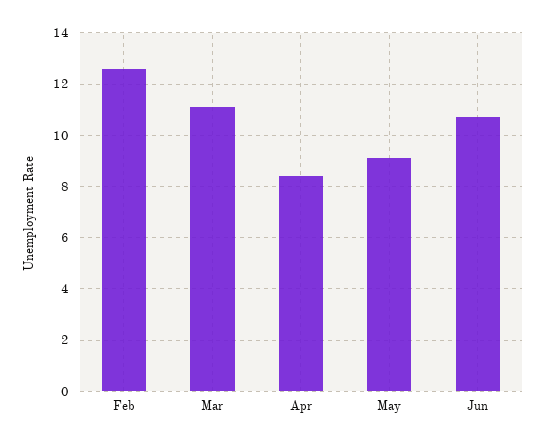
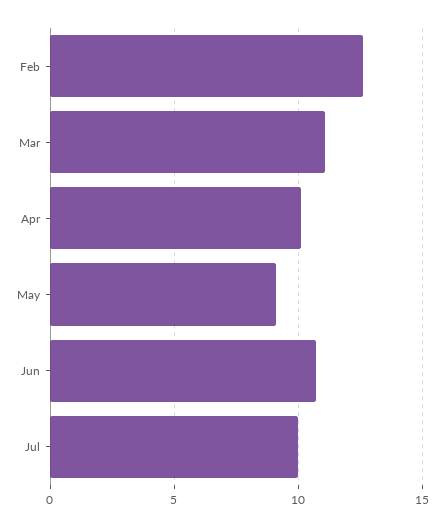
Apr: 8.5 -> 10
Jul: none -> 10

